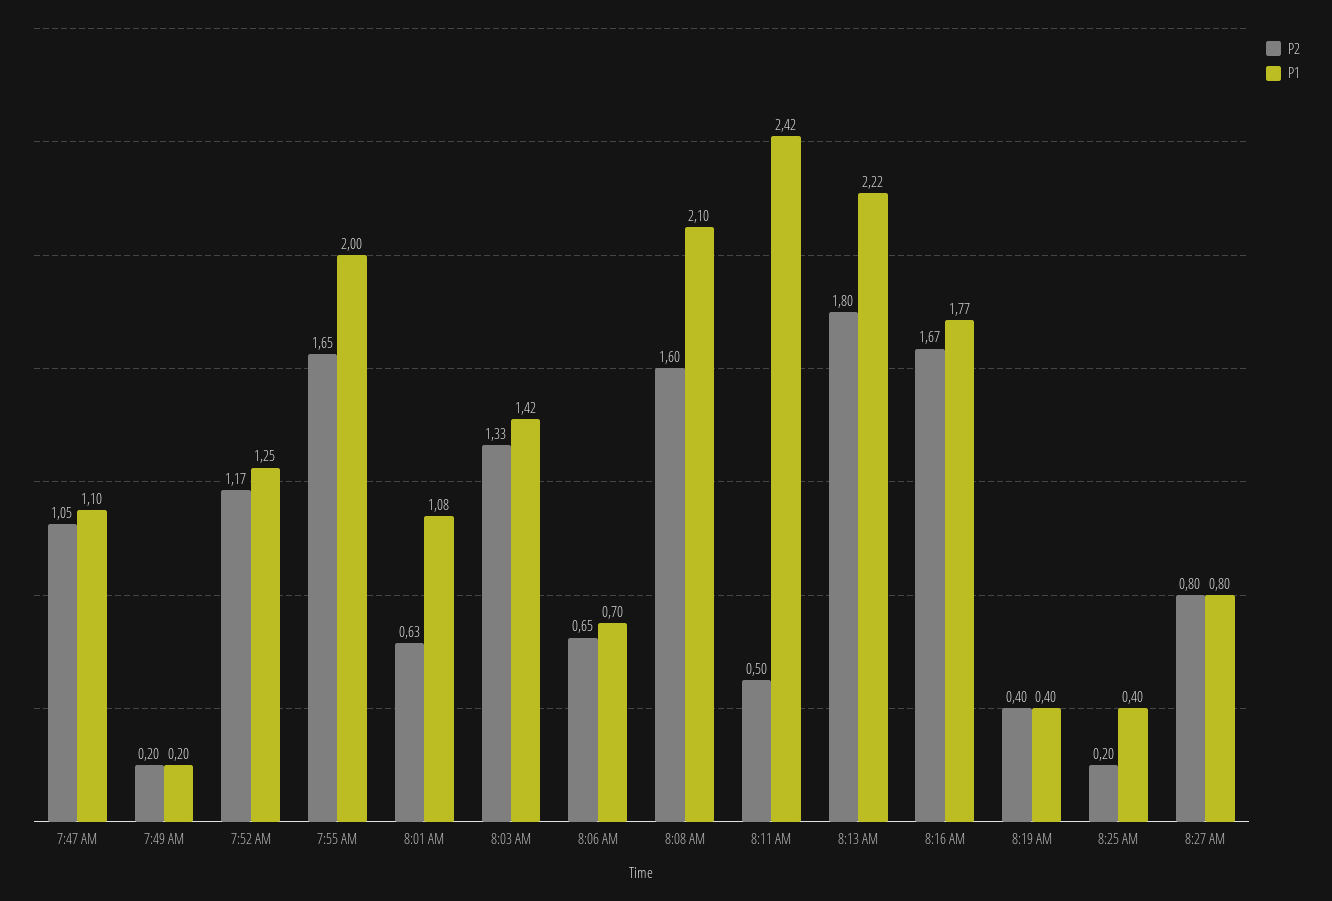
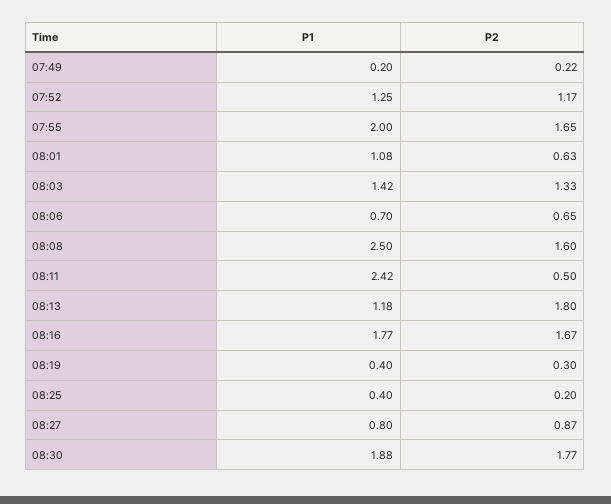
P2, 7:47 AM: 1.05 -> none
P1, 7:47 AM: 1.1 -> none
P2, 7:49 AM: 0.2 -> 0.22
P1, 8:08 AM: 2.1 -> 2.5
P1, 8:13 AM: 2.22 -> 1.18
P2, 8:19 AM: 0.4 -> 0.3
P2, 8:27 AM: 0.8 -> 0.87
P1, 08:30: none -> 1.88
P2, 08:30: none -> 1.77

